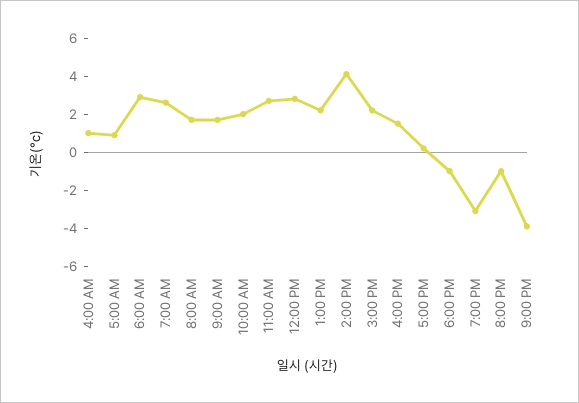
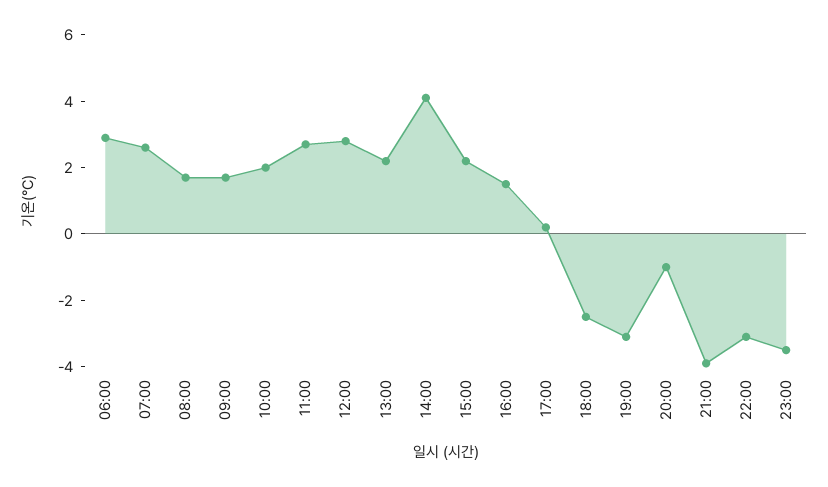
4:00 AM: 1 -> none
5:00 AM: 1 -> none
6:00 PM: -1 -> -2.5
22:00: none -> -3
23:00: none -> -3.5

